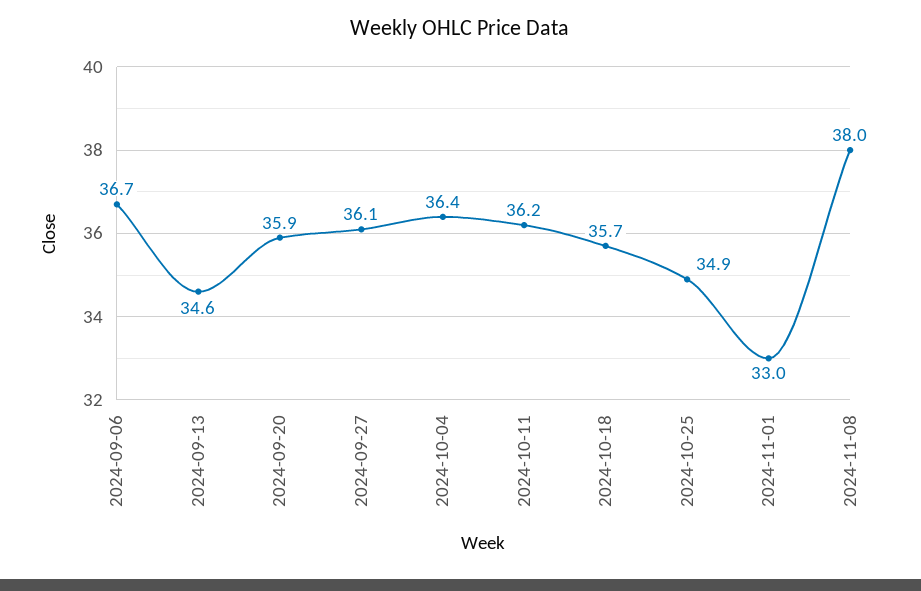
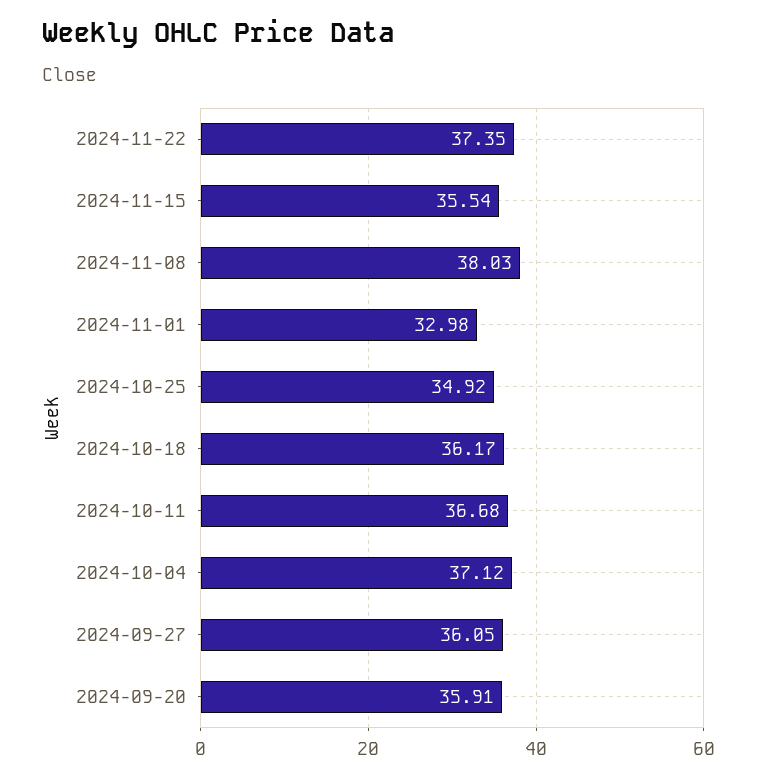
2024-09-06: 36.7 -> none
2024-09-13: 34.6 -> none
2024-10-04: 36.4 -> 37.12
2024-10-11: 36.2 -> 36.68
2024-10-18: 35.7 -> 36.17
2024-11-22: none -> 37.35
2024-11-15: none -> 35.54

